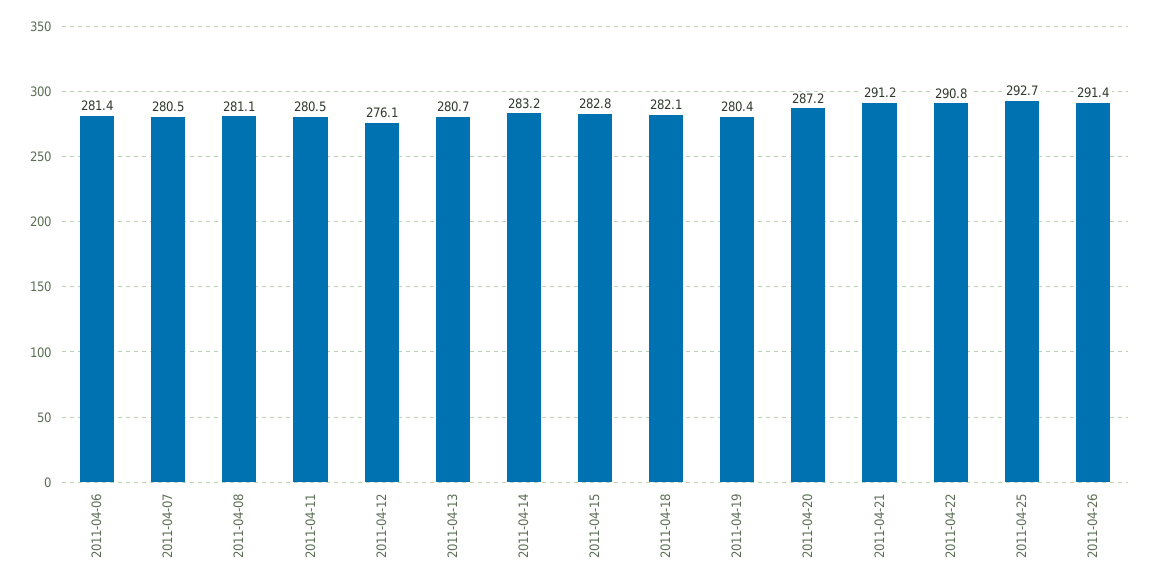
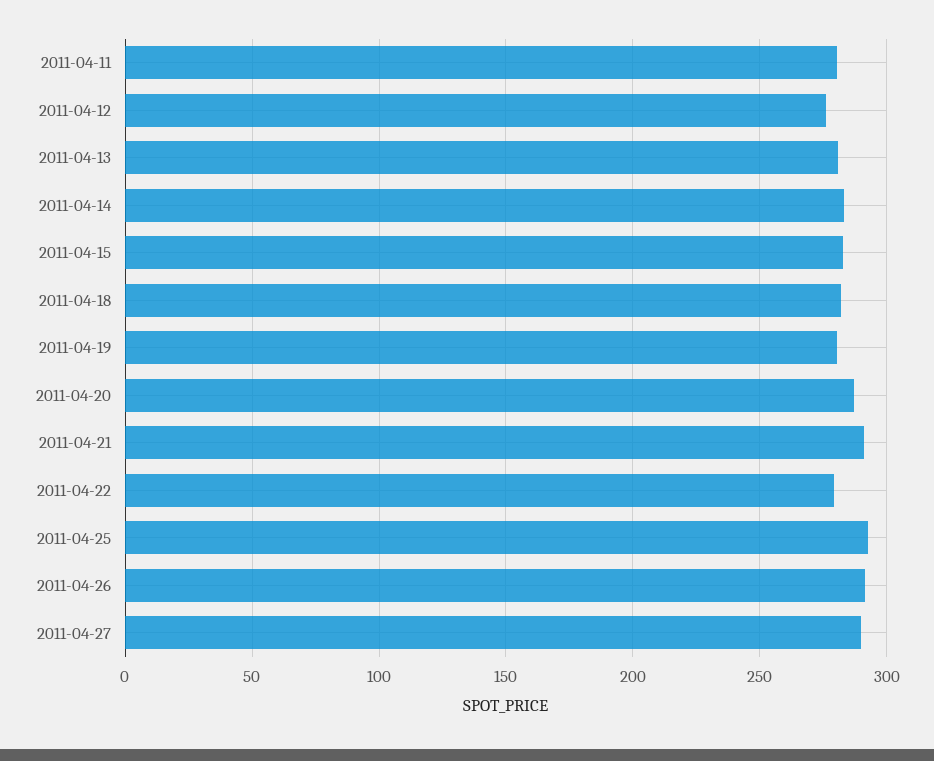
2011-04-06: 281.4 -> none
2011-04-07: 280.5 -> none
2011-04-08: 281.1 -> none
2011-04-22: 290.8 -> 280
2011-04-27: none -> 290

